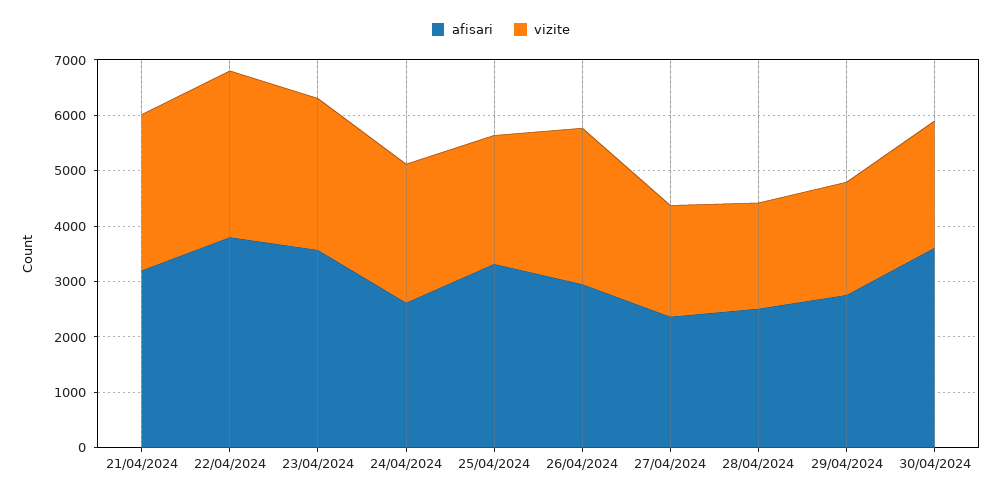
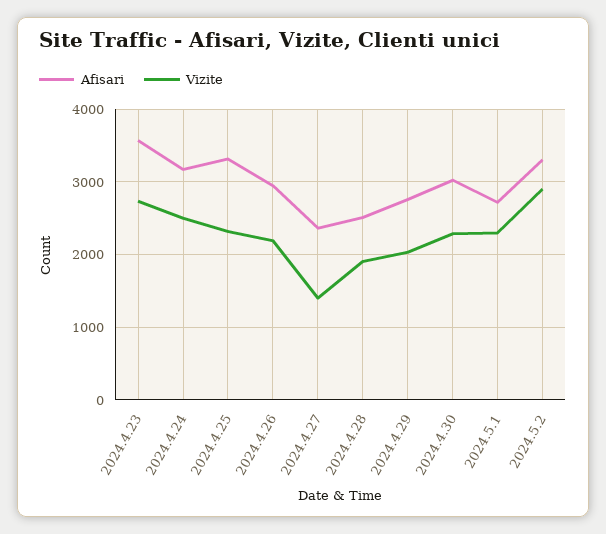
afisari, 21/04/2024: 3200 -> none
vizite, 21/04/2024: 2800 -> none
afisari, 22/04/2024: 3800 -> none
vizite, 22/04/2024: 3000 -> none
afisari, 24/04/2024: 2600 -> 3200
vizite, 26/04/2024: 2800 -> 2200
vizite, 27/04/2024: 2000 -> 1400
afisari, 30/04/2024: 3600 -> 3000
afisari, 2024.5.1: none -> 2700
vizite, 2024.5.1: none -> 2300
afisari, 2024.5.2: none -> 3300
vizite, 2024.5.2: none -> 2900

